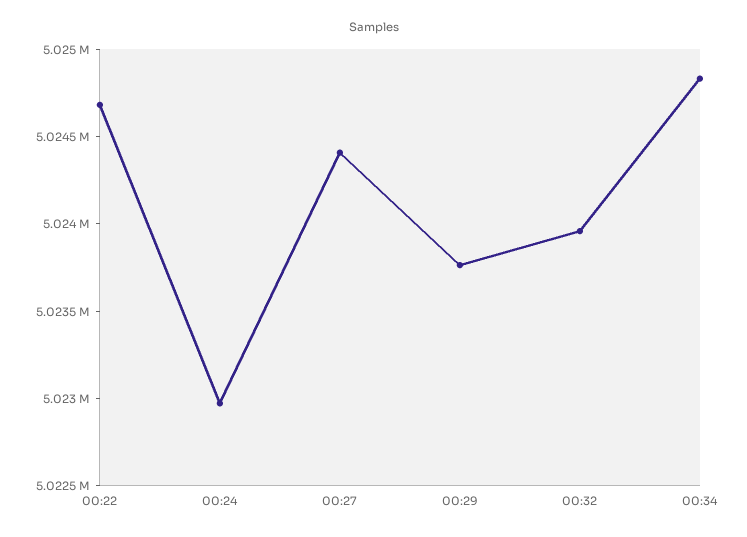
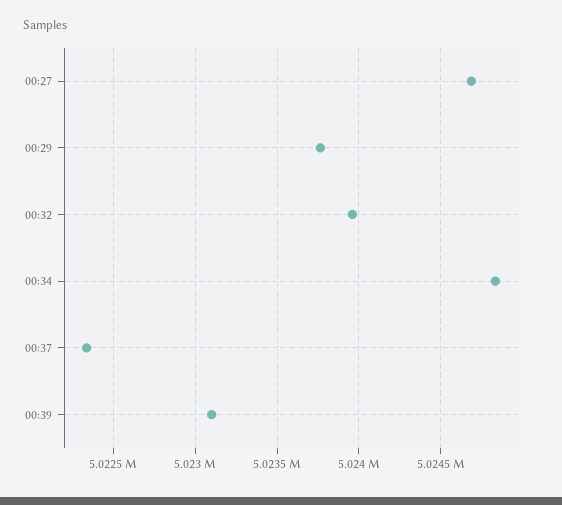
00:22: 5024700 -> none
00:24: 5023000 -> none
00:27: 5024400 -> 5024700
00:37: none -> 5022350
00:39: none -> 5023100

